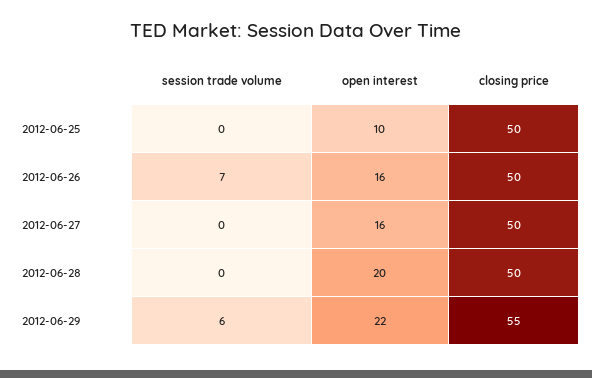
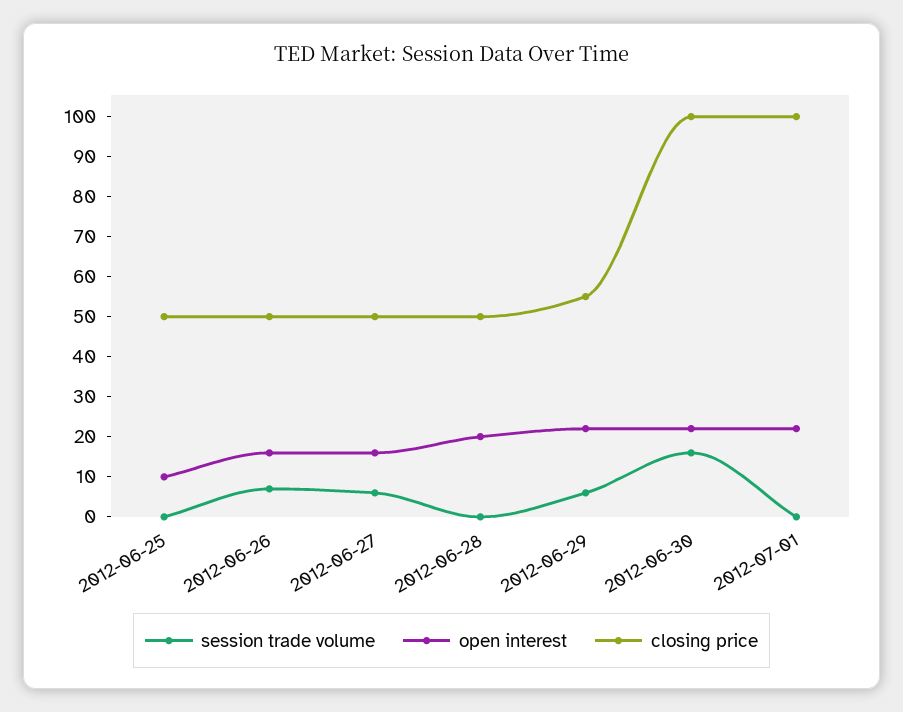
session trade volume, 2012-06-27: 0 -> 6
session trade volume, 2012-06-30: none -> 16
open interest, 2012-06-30: none -> 22
closing price, 2012-06-30: none -> 100
session trade volume, 2012-07-01: none -> 0
open interest, 2012-07-01: none -> 22
closing price, 2012-07-01: none -> 100

